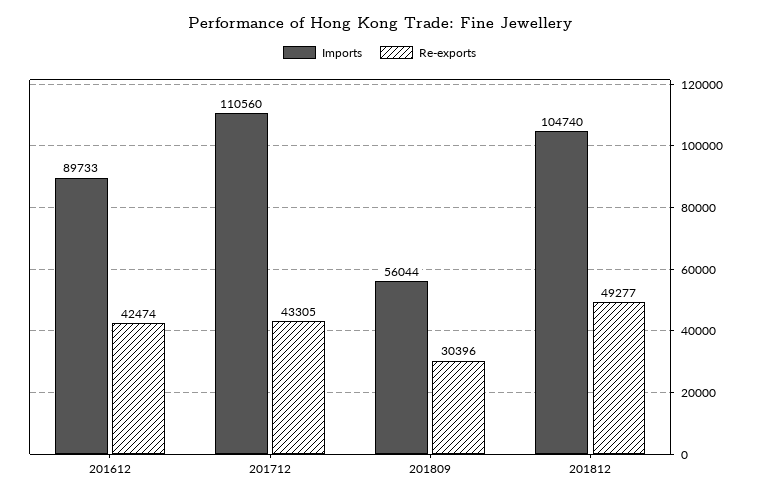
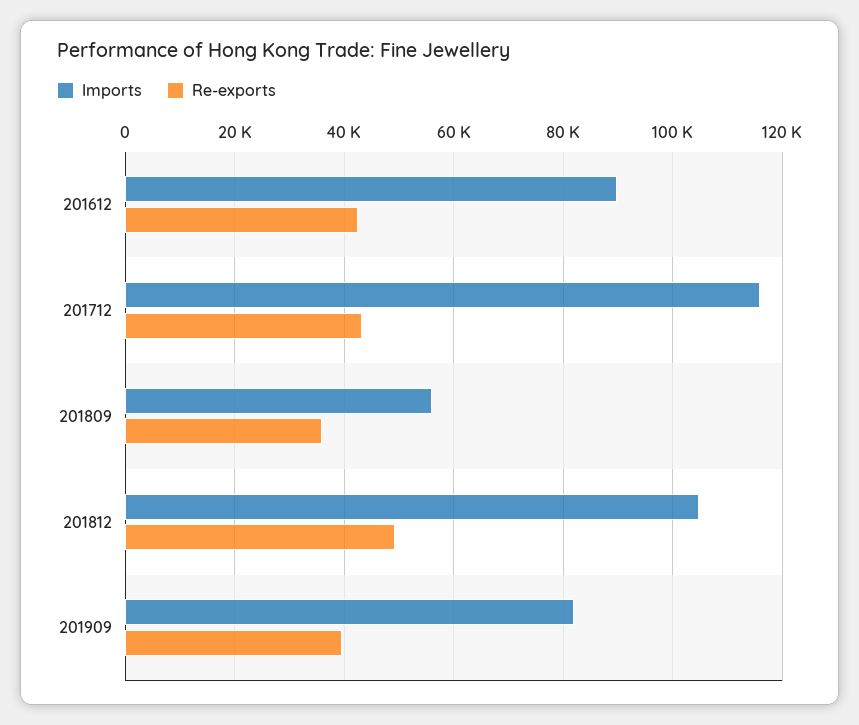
Imports, 201712: 110560 -> 116000
Re-exports, 201809: 30396 -> 36000
Imports, 201909: none -> 82000
Re-exports, 201909: none -> 40000

